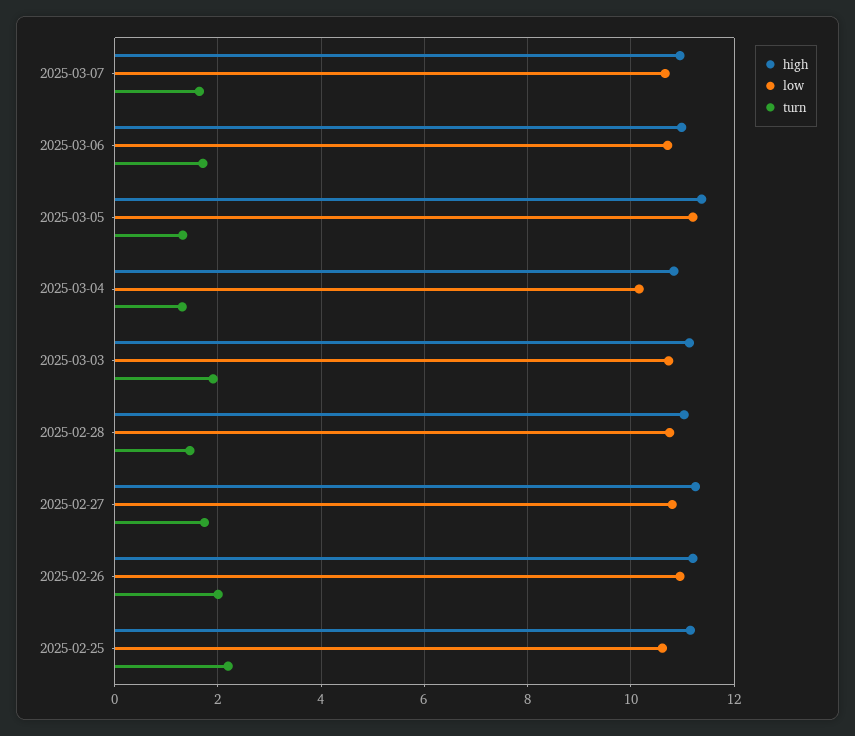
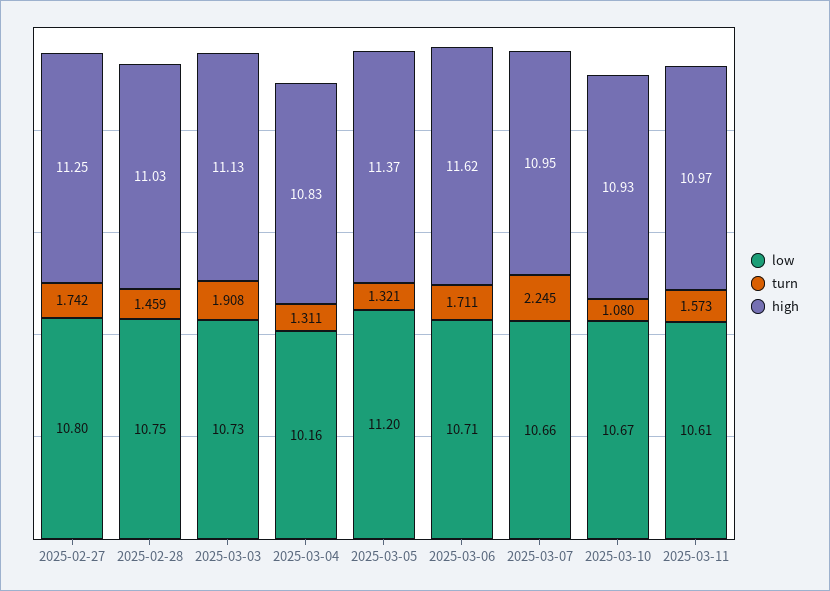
turn, 2025-03-07: 1.6 -> 2.245
high, 2025-03-06: 11 -> 11.62
high, 2025-02-26: 11.2 -> none
low, 2025-02-26: 11 -> none
turn, 2025-02-26: 2 -> none
high, 2025-02-25: 11.2 -> none
low, 2025-02-25: 10.6 -> none
turn, 2025-02-25: 2.2 -> none
low, 2025-03-10: none -> 10.67
turn, 2025-03-10: none -> 1.08
high, 2025-03-10: none -> 10.93
low, 2025-03-11: none -> 10.61
turn, 2025-03-11: none -> 1.573
high, 2025-03-11: none -> 10.97

